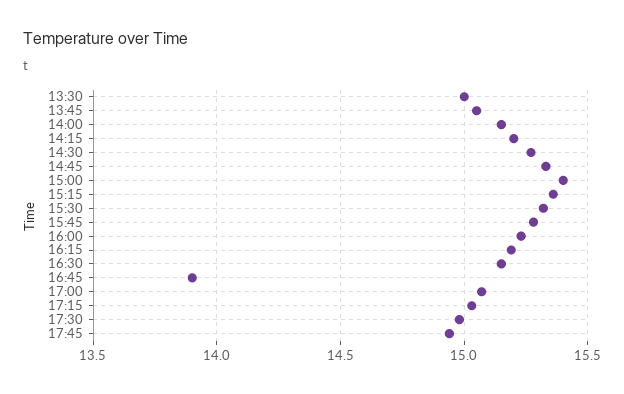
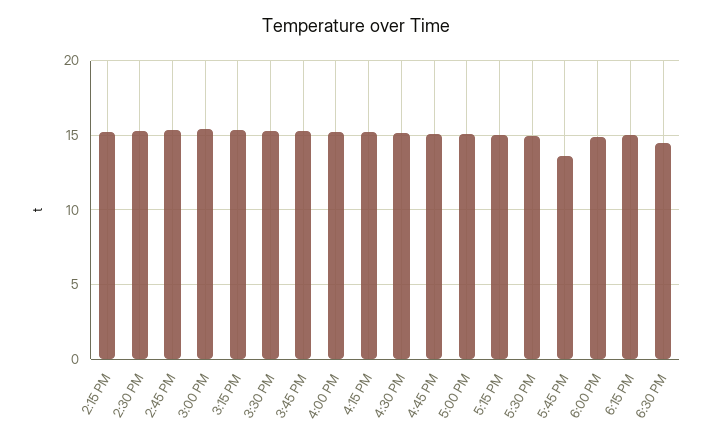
13:30: 15 -> none
13:45: 15.05 -> none
14:00: 15.15 -> none
16:45: 13.9 -> 15
17:45: 14.95 -> 13.5
6:00 PM: none -> 15
6:15 PM: none -> 15
6:30 PM: none -> 14.5

